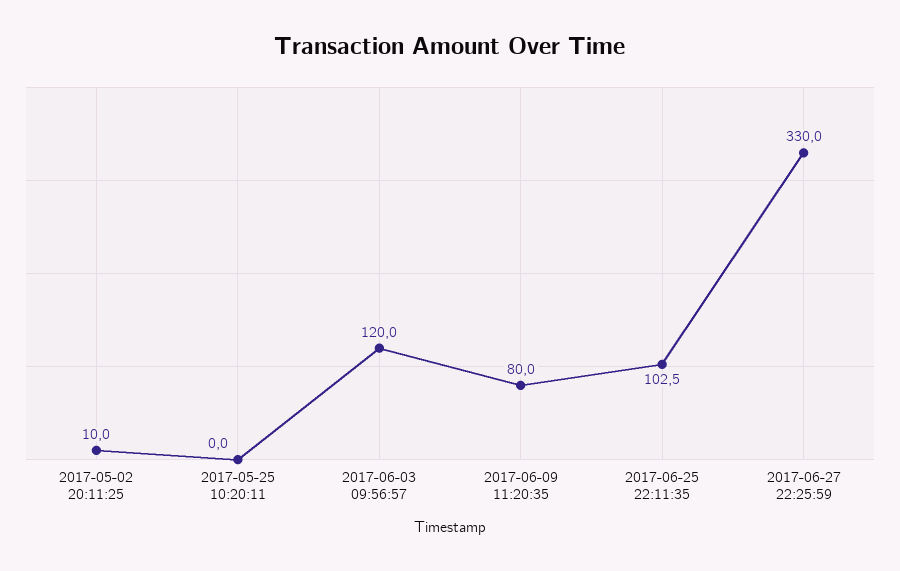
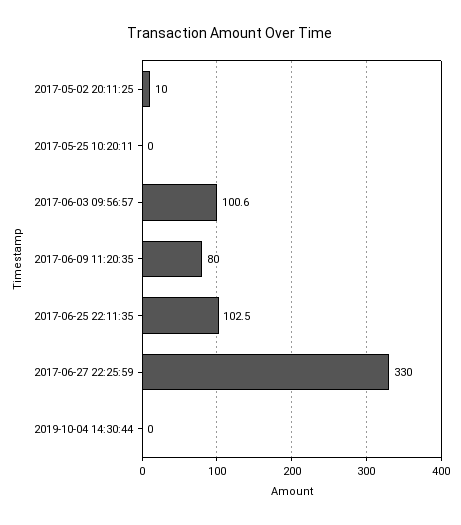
2017-06-03 09:56:57: 120 -> 100.6
2019-10-04 14:30:44: none -> 0

